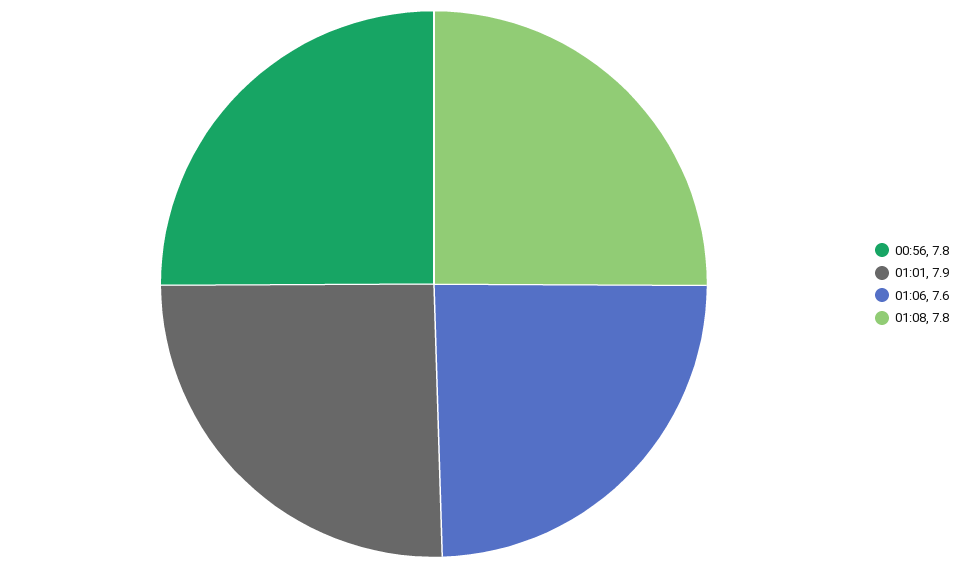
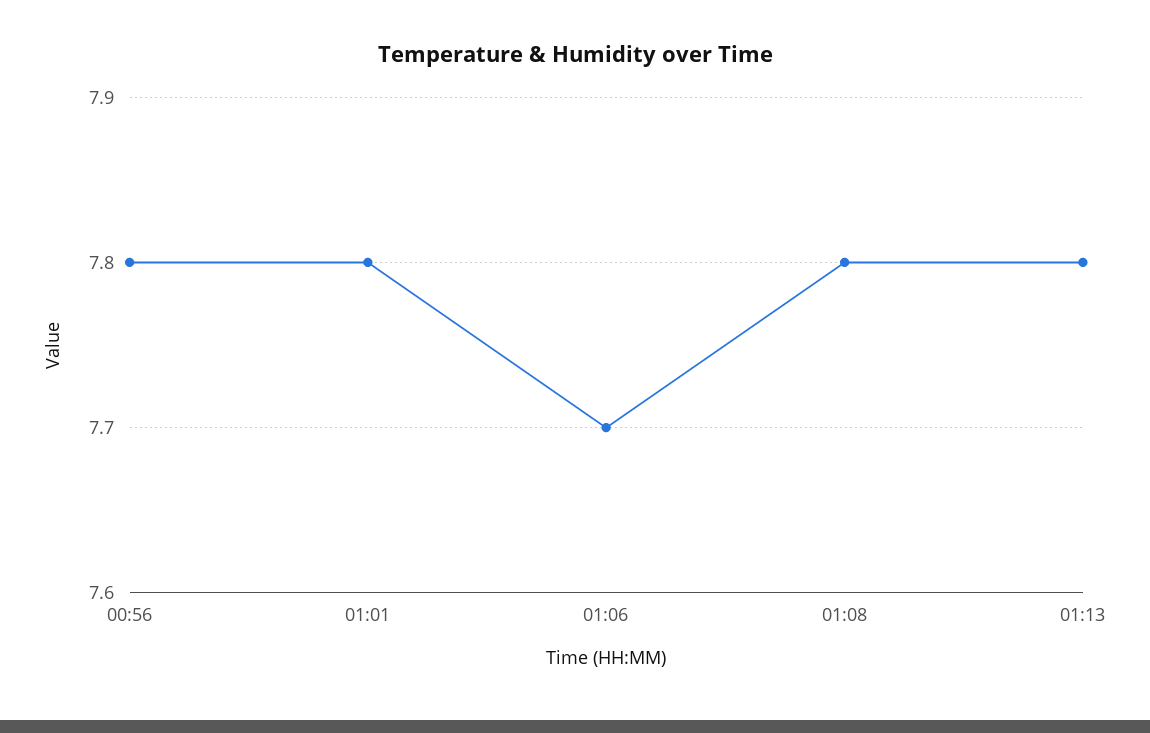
01:01: 7.9 -> 7.8
01:06: 7.6 -> 7.7
01:13: none -> 7.8

